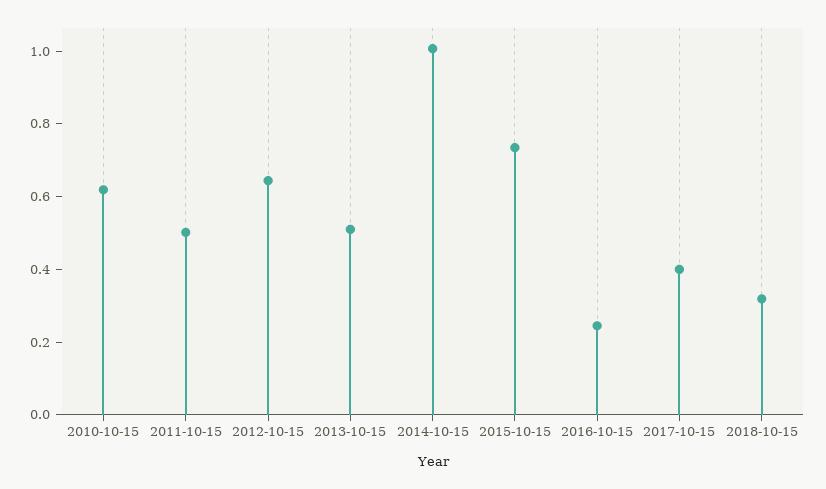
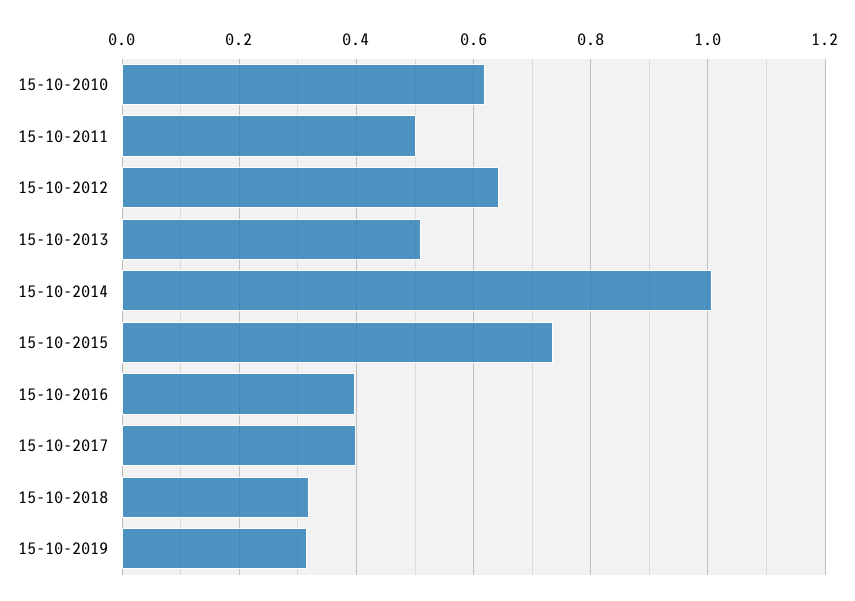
2016-10-15: 0.25 -> 0.4
15-10-2019: none -> 0.32

